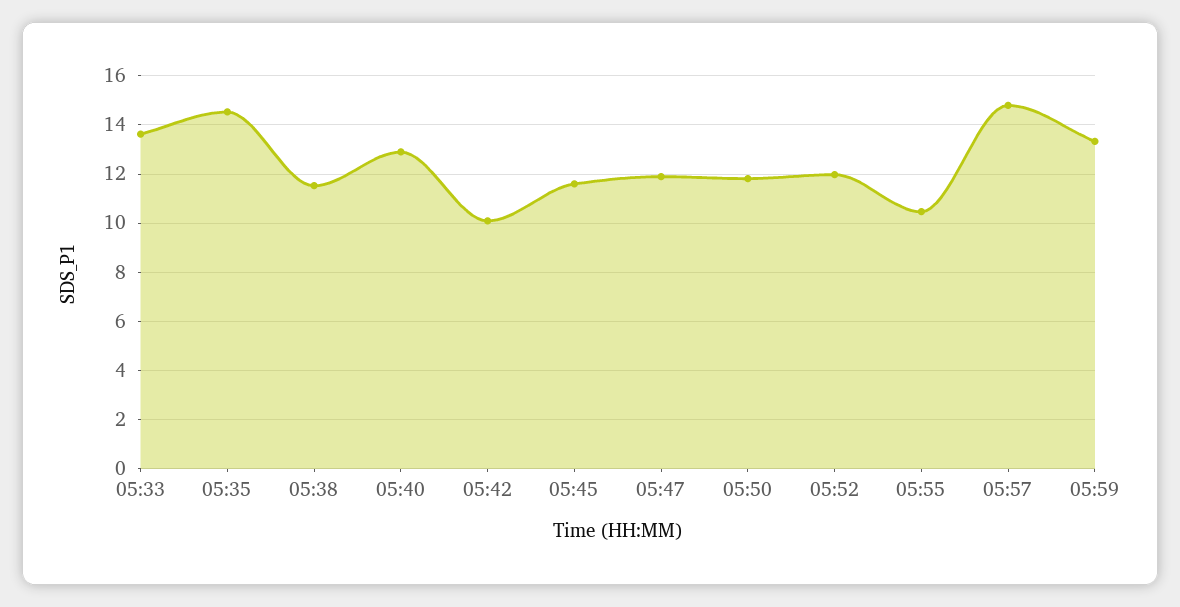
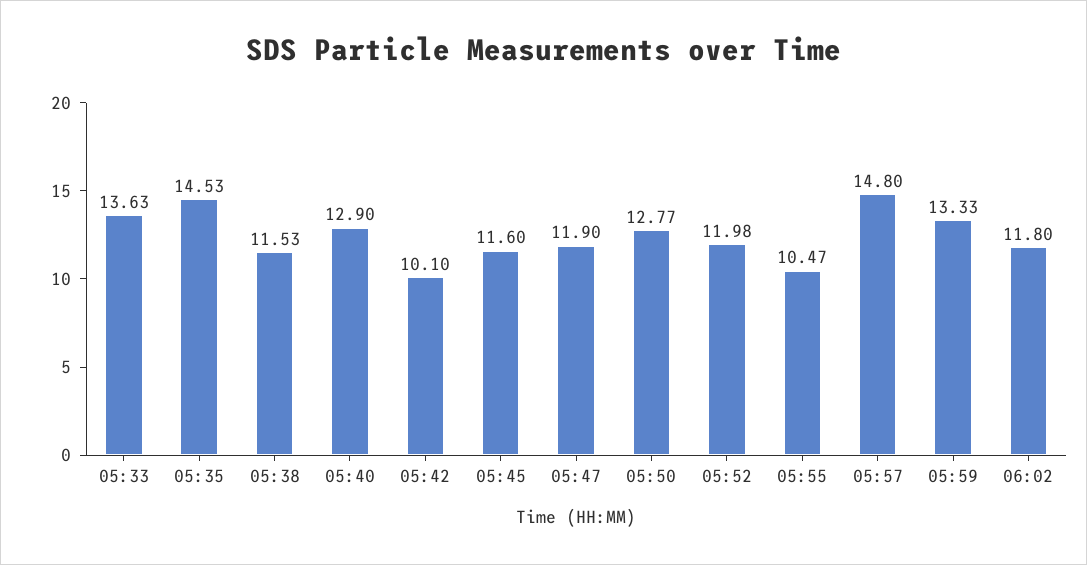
05:50: 11.75 -> 12.77
06:02: none -> 11.8

